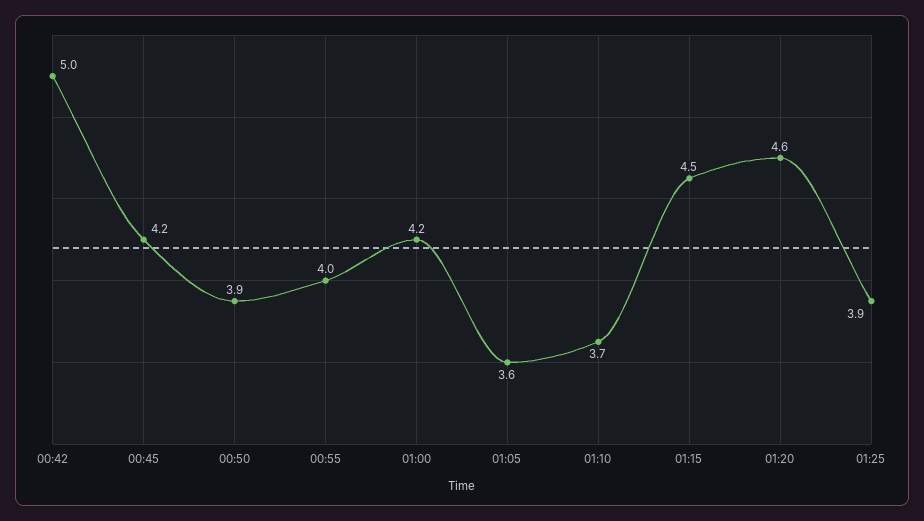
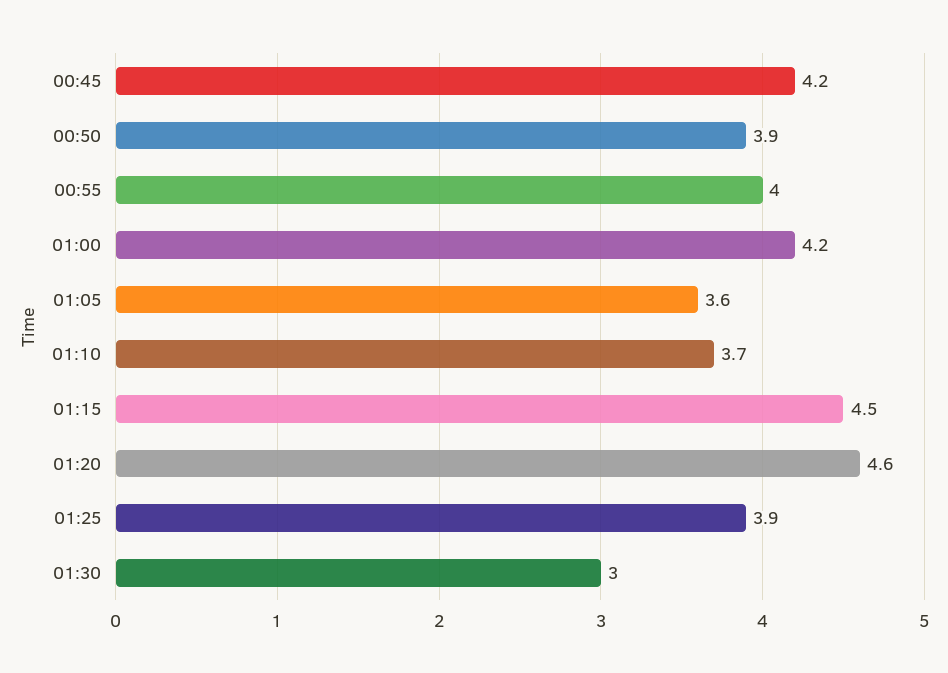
00:42: 5 -> none
01:30: none -> 3

